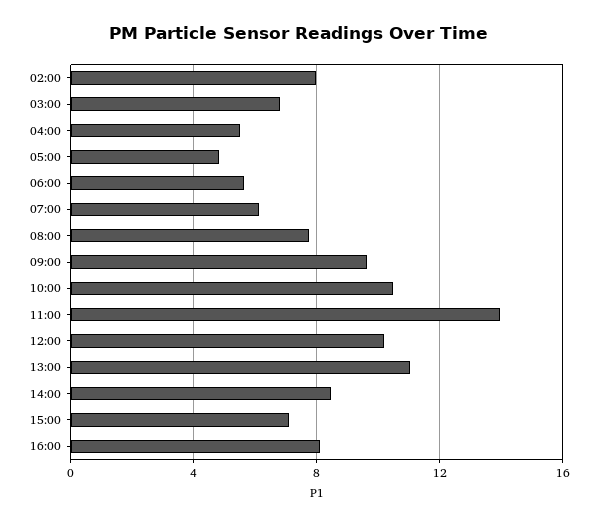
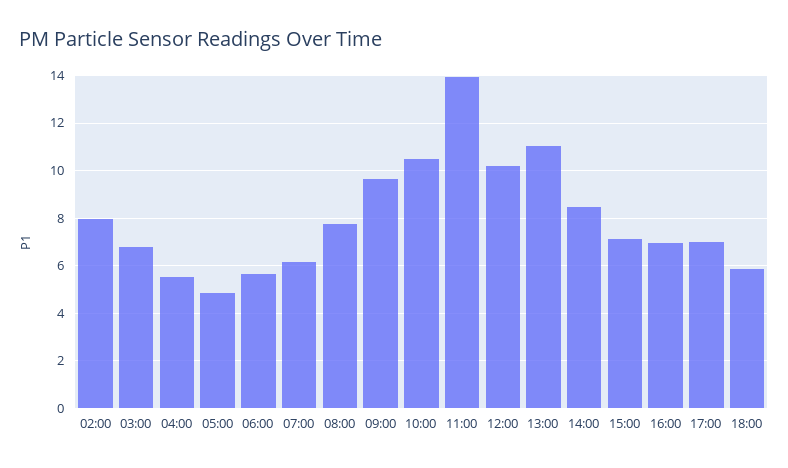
16:00: 8 -> 7
17:00: none -> 7
18:00: none -> 6

